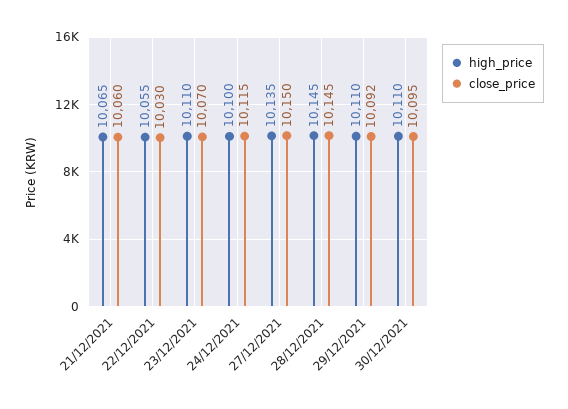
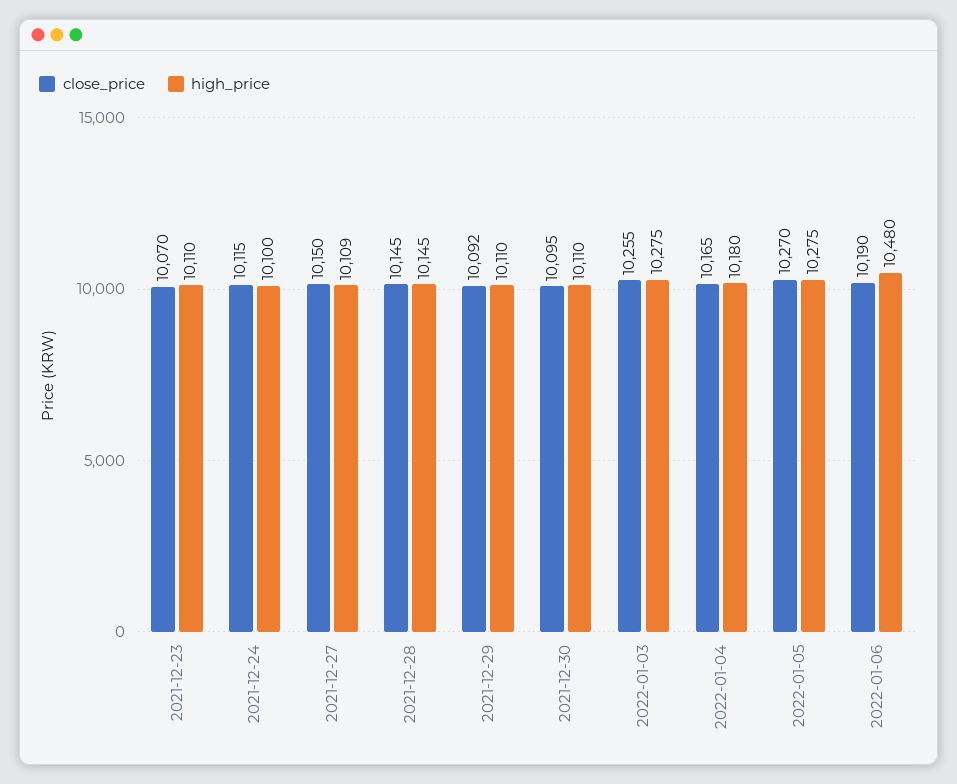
high_price, 21/12/2021: 10065 -> none
close_price, 21/12/2021: 10060 -> none
high_price, 22/12/2021: 10055 -> none
close_price, 22/12/2021: 10030 -> none
high_price, 27/12/2021: 10135 -> 10109
close_price, 2022-01-03: none -> 10255
high_price, 2022-01-03: none -> 10275
close_price, 2022-01-04: none -> 10165
high_price, 2022-01-04: none -> 10180
close_price, 2022-01-05: none -> 10270
high_price, 2022-01-05: none -> 10275
close_price, 2022-01-06: none -> 10190
high_price, 2022-01-06: none -> 10480

